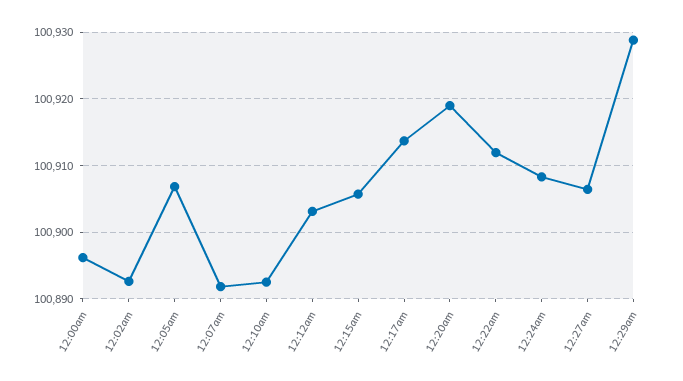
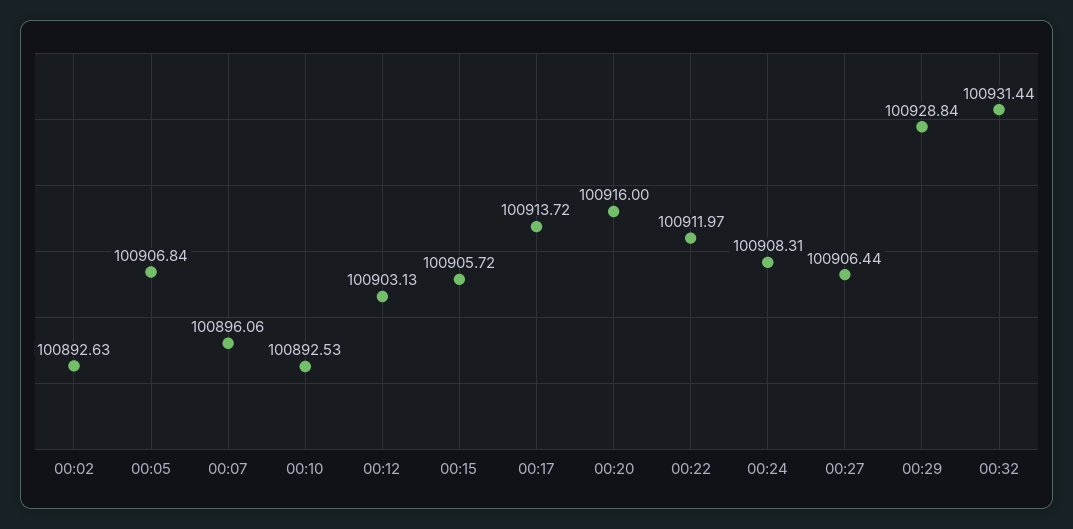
12:00am: 100896 -> none
12:07am: 100892 -> 100896.06
12:20am: 100919 -> 100916
00:32: none -> 100931.44

